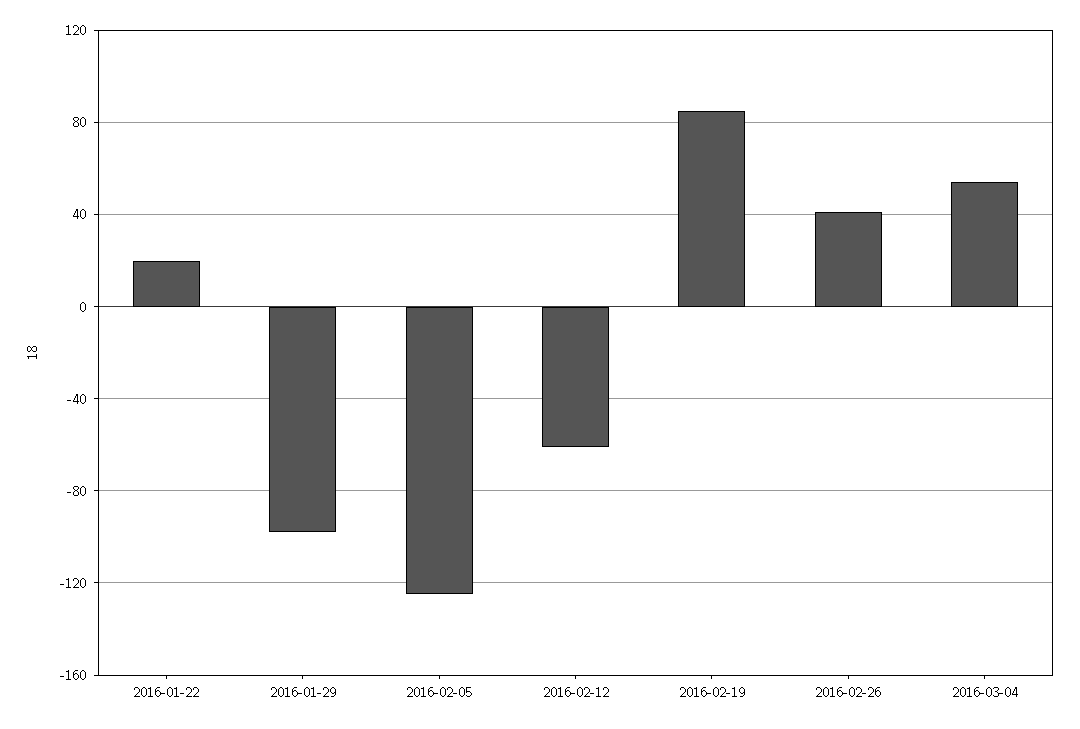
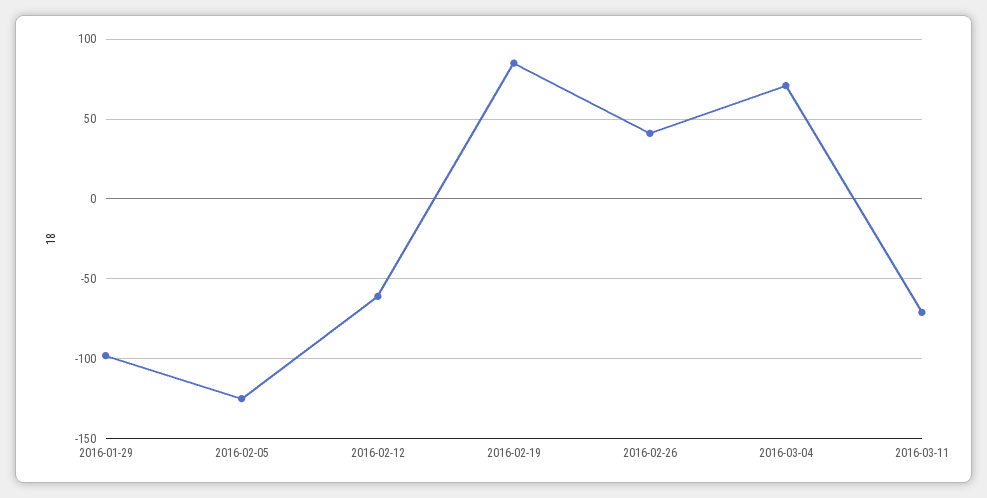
2016-01-22: 20 -> none
2016-03-04: 55 -> 70
2016-03-11: none -> -70

